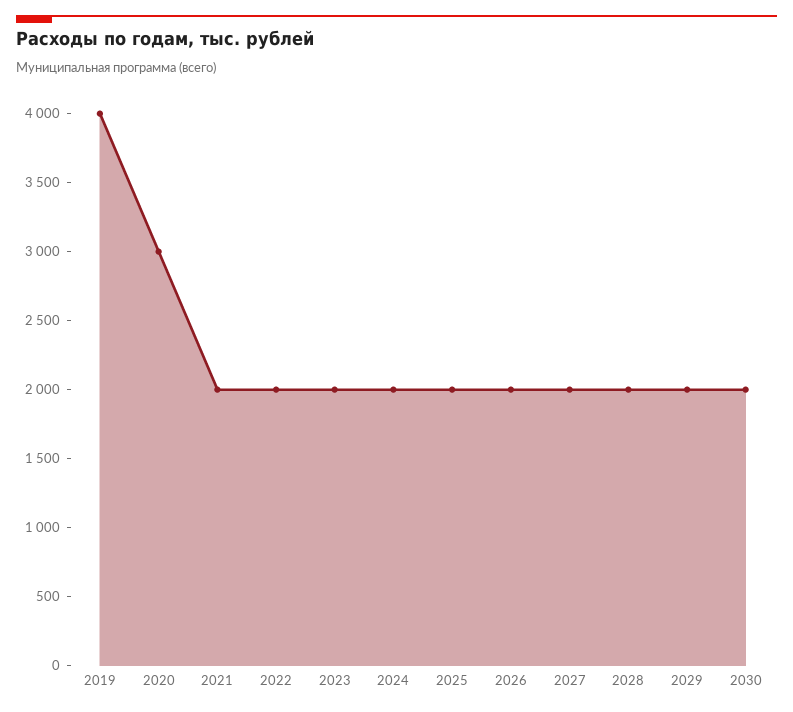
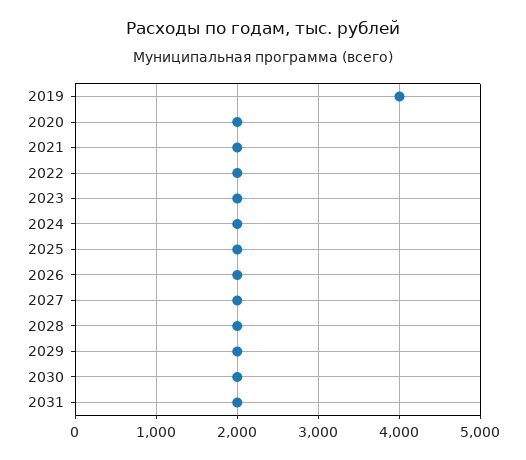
2020: 3000 -> 2000
2031: none -> 2000

